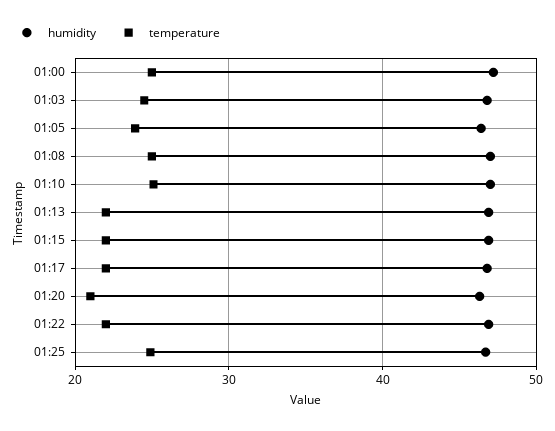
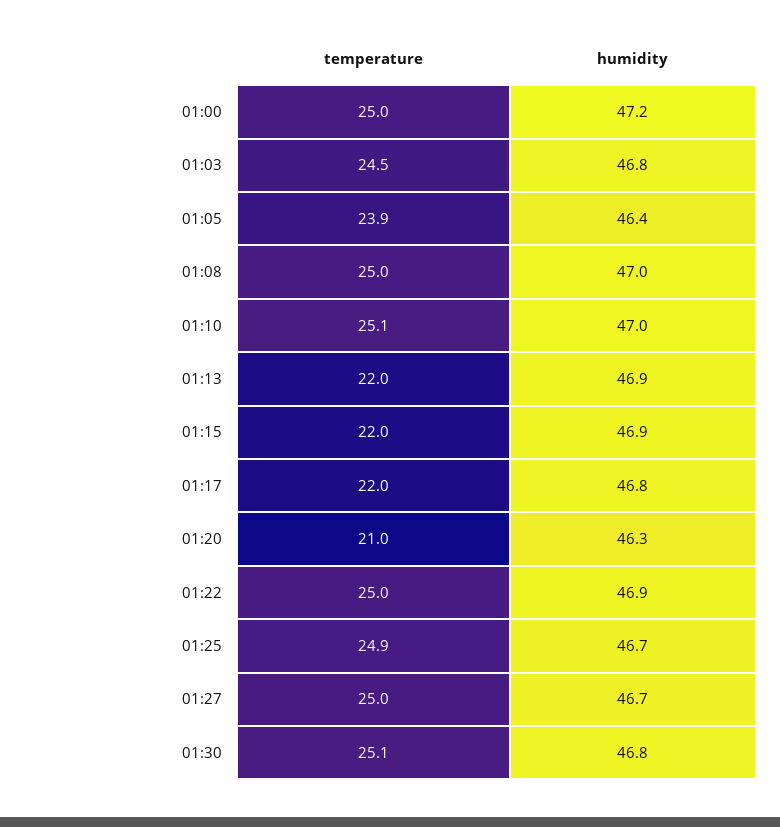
temperature, 01:22: 22 -> 25
temperature, 01:27: none -> 25
humidity, 01:27: none -> 46.7
temperature, 01:30: none -> 25.1
humidity, 01:30: none -> 46.8

